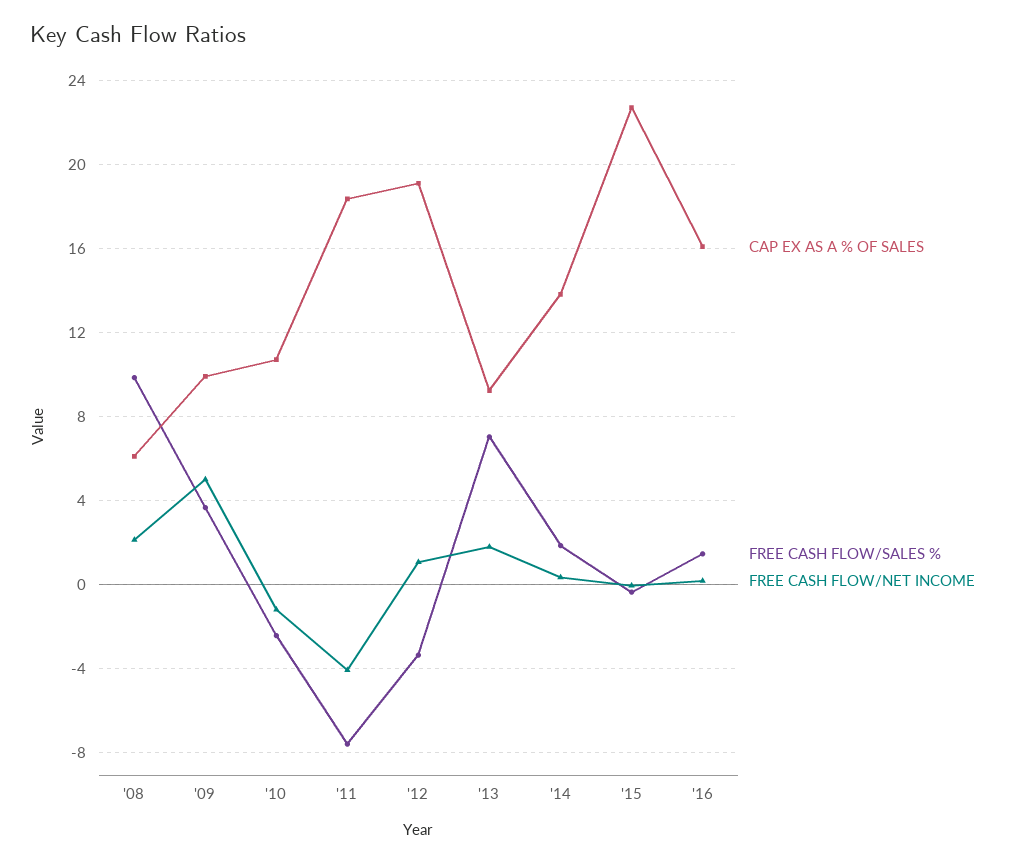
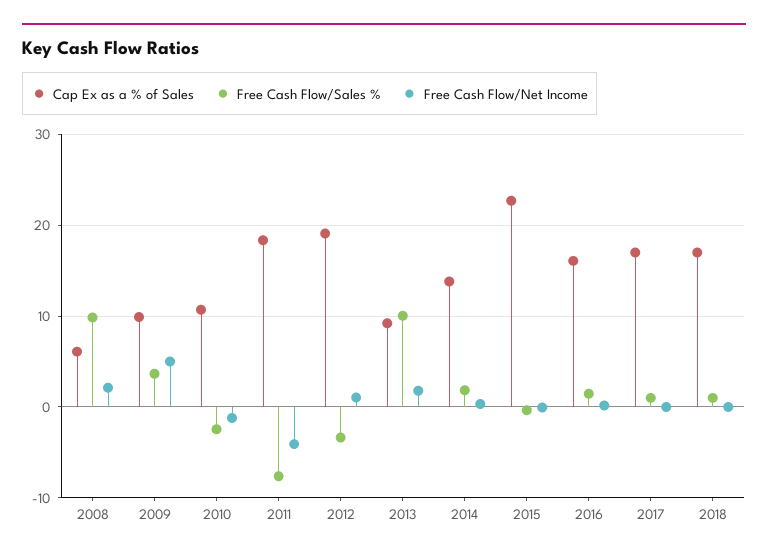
FREE CASH FLOW/SALES %, '13: 7 -> 10
CAP EX AS A % OF SALES, 2017: none -> 17
FREE CASH FLOW/SALES %, 2017: none -> 1
FREE CASH FLOW/NET INCOME, 2017: none -> 0
CAP EX AS A % OF SALES, 2018: none -> 17
FREE CASH FLOW/SALES %, 2018: none -> 1
FREE CASH FLOW/NET INCOME, 2018: none -> 0

